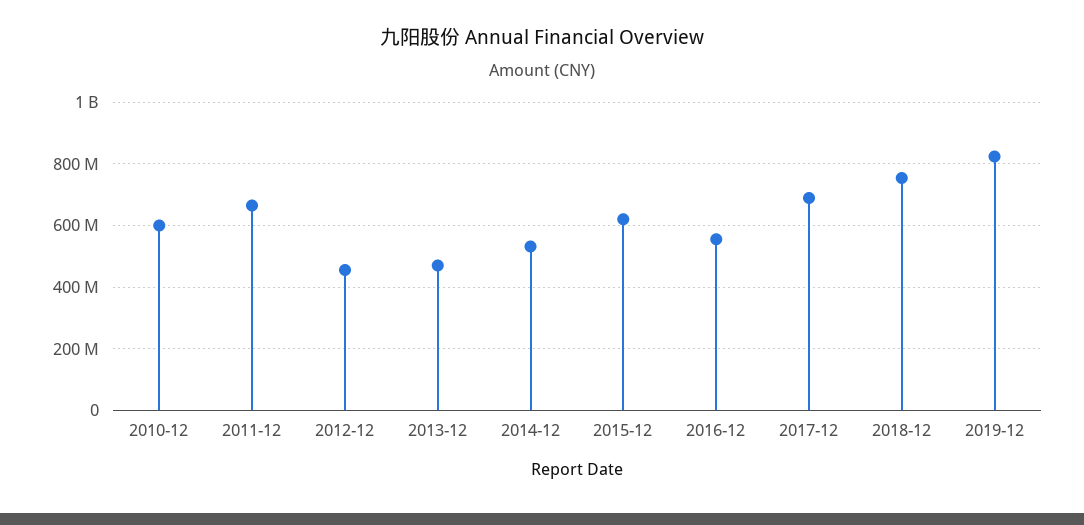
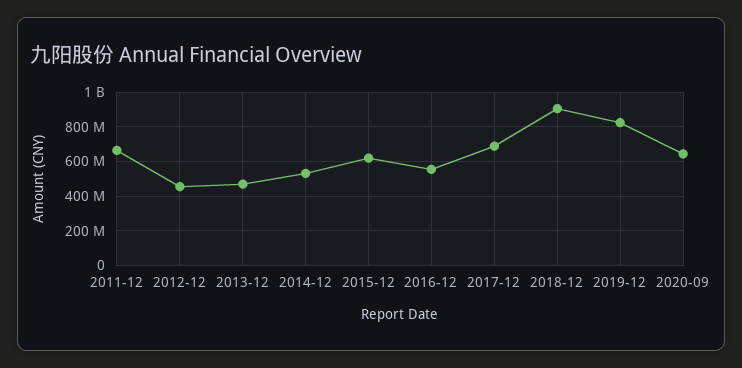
2010-12: 600000000 -> none
2018-12: 760000000 -> 900000000
2020-09: none -> 650000000

